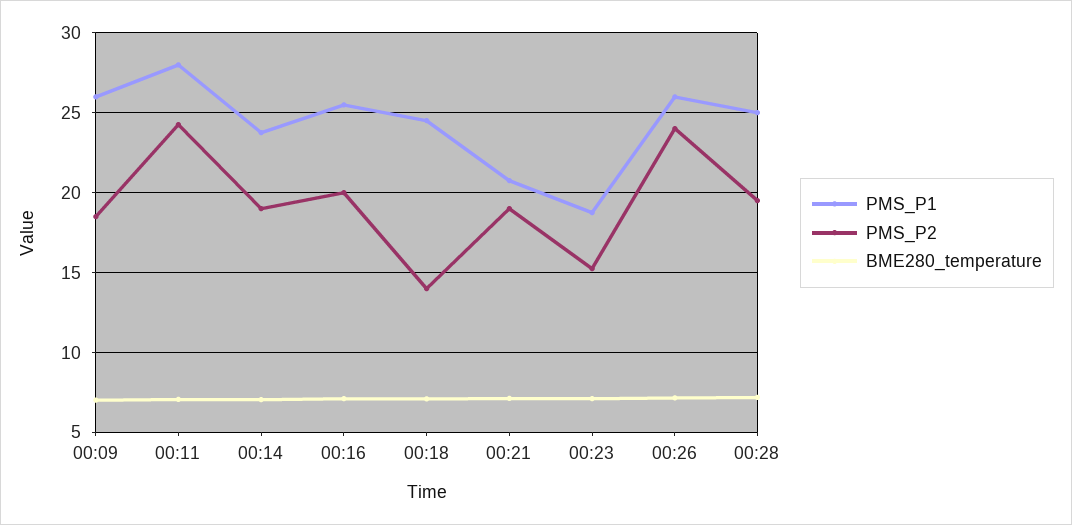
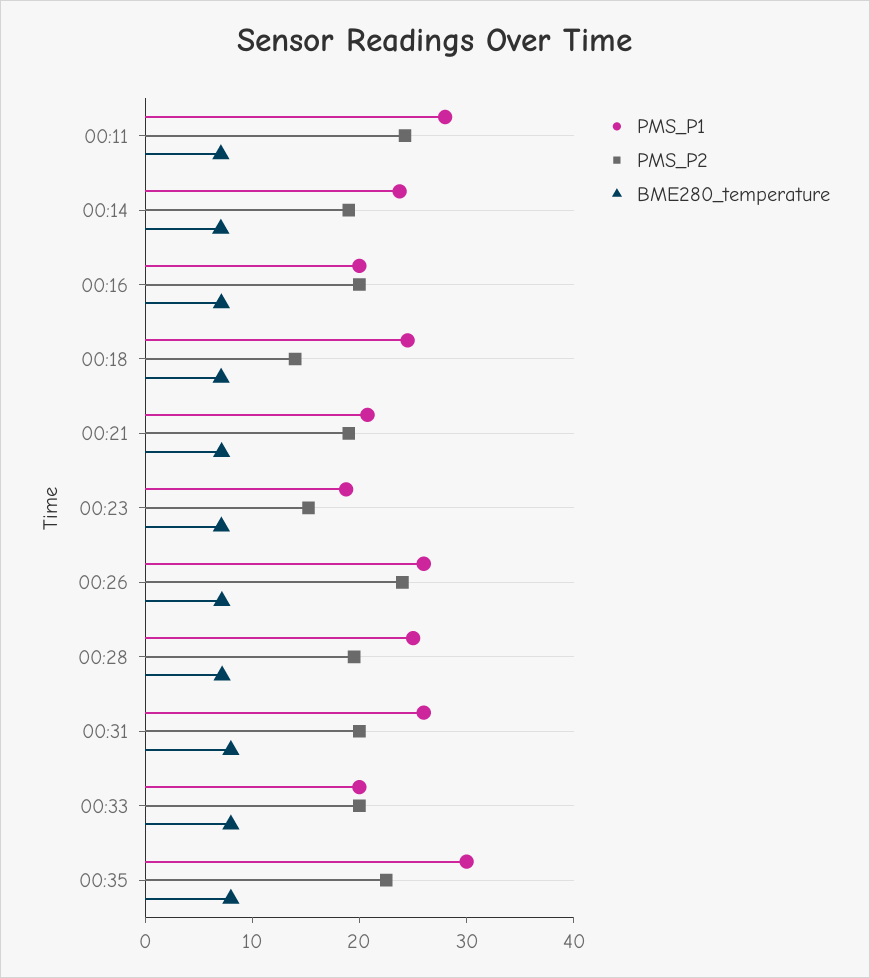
PMS_P1, 00:09: 26 -> none
PMS_P2, 00:09: 18.5 -> none
BME280_temperature, 00:09: 7 -> none
PMS_P1, 00:16: 25.5 -> 20
PMS_P1, 00:31: none -> 26
PMS_P2, 00:31: none -> 20
BME280_temperature, 00:31: none -> 8
PMS_P1, 00:33: none -> 20
PMS_P2, 00:33: none -> 20
BME280_temperature, 00:33: none -> 8
PMS_P1, 00:35: none -> 30
PMS_P2, 00:35: none -> 22
BME280_temperature, 00:35: none -> 8

